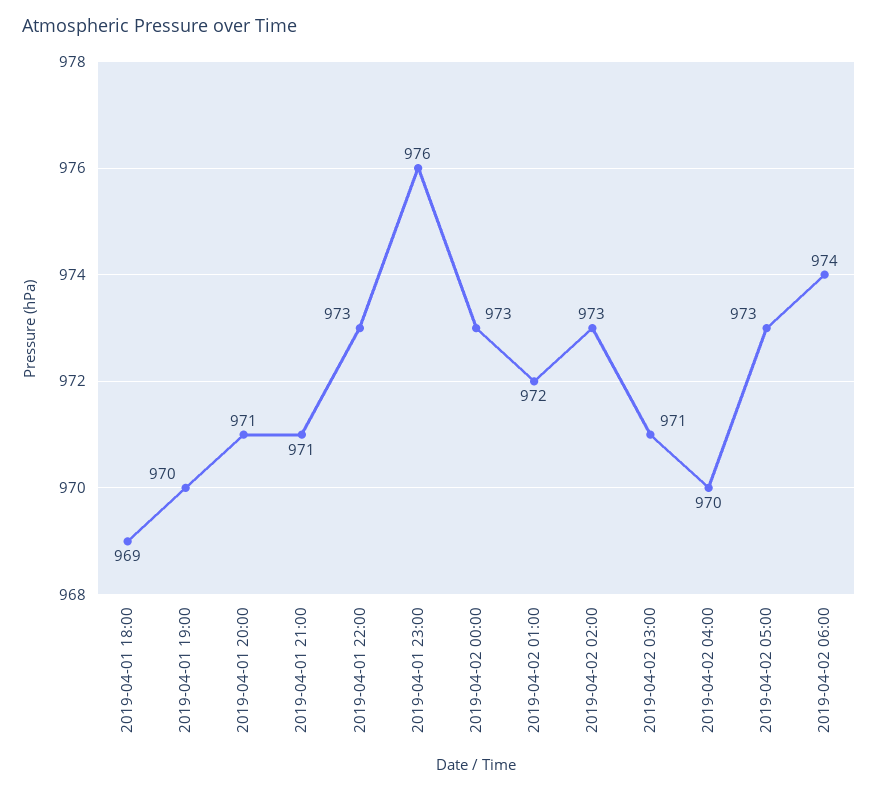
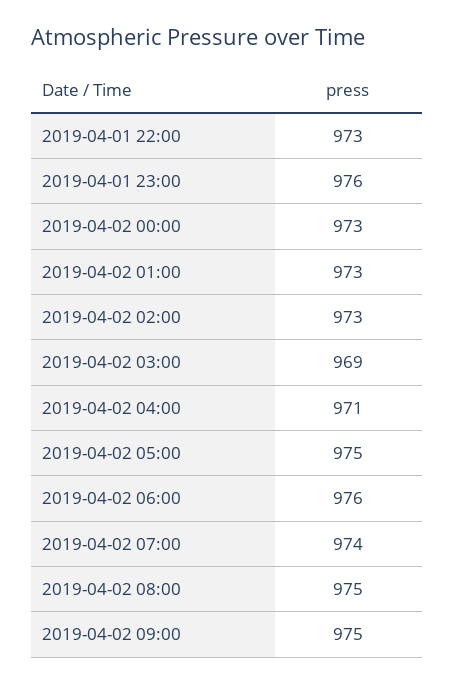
2019-04-01 18:00: 969 -> none
2019-04-01 19:00: 970 -> none
2019-04-01 20:00: 971 -> none
2019-04-01 21:00: 971 -> none
2019-04-02 01:00: 972 -> 973
2019-04-02 03:00: 971 -> 969
2019-04-02 04:00: 970 -> 971
2019-04-02 05:00: 973 -> 975
2019-04-02 06:00: 974 -> 976
2019-04-02 07:00: none -> 974
2019-04-02 08:00: none -> 975
2019-04-02 09:00: none -> 975

